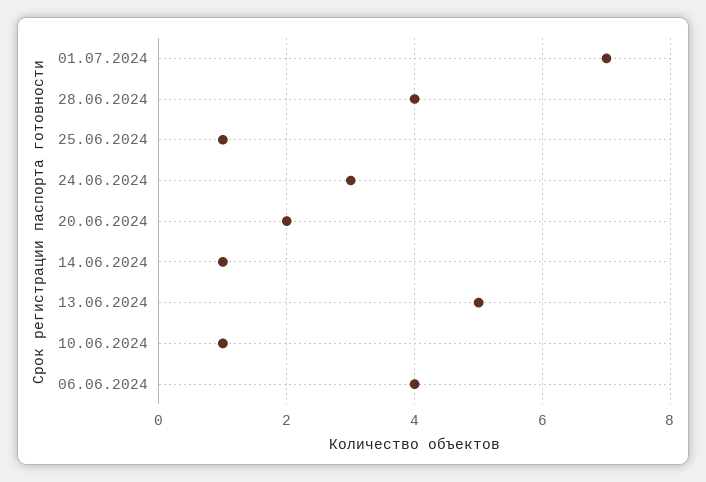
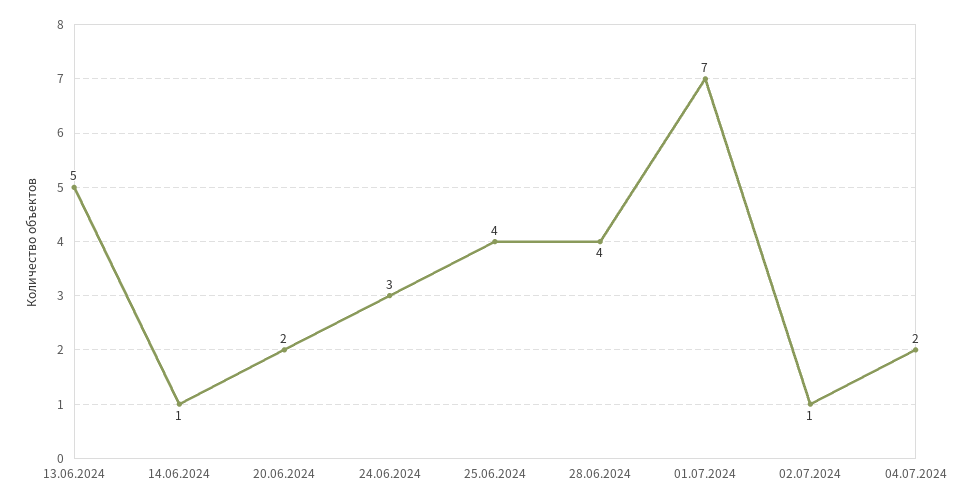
25.06.2024: 1 -> 4
10.06.2024: 1 -> none
06.06.2024: 4 -> none
02.07.2024: none -> 1
04.07.2024: none -> 2

